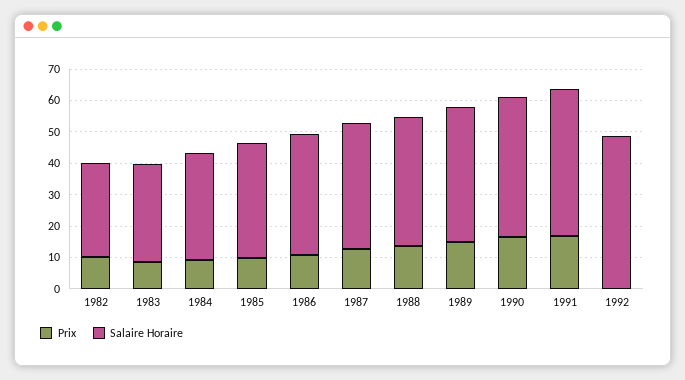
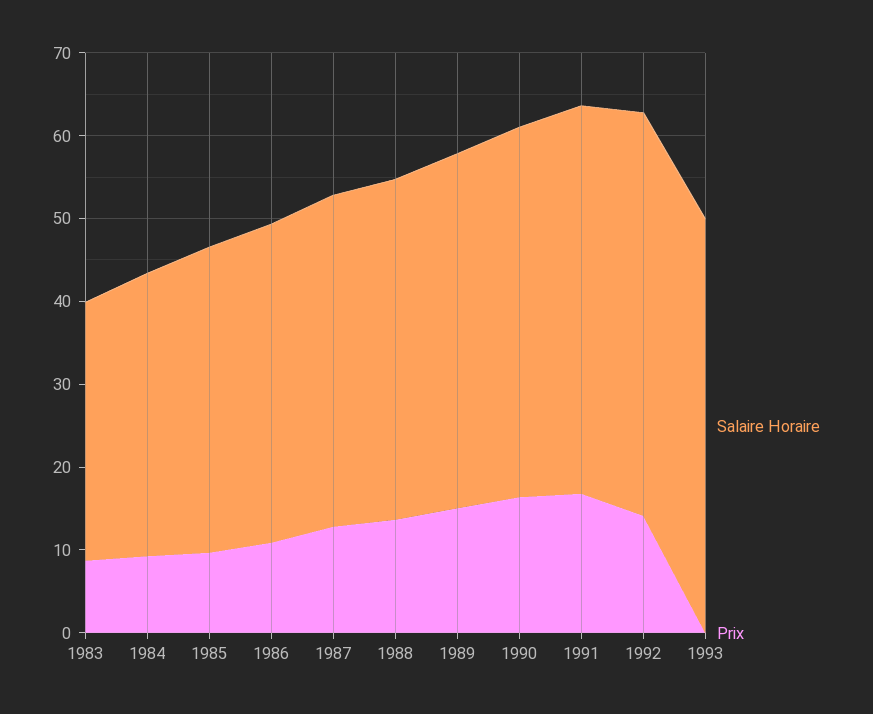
Prix, 1982: 10 -> none
Salaire Horaire, 1982: 30 -> none
Prix, 1992: 0 -> 14
Salaire Horaire, 1993: none -> 50
Prix, 1993: none -> 0

